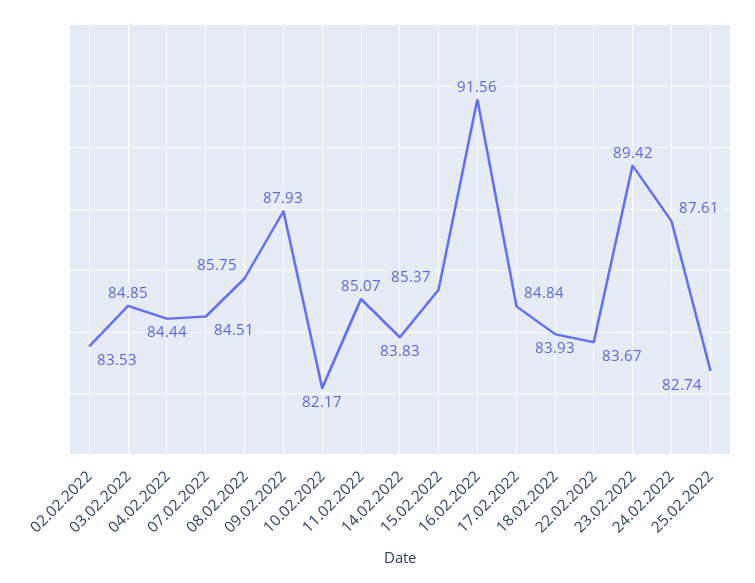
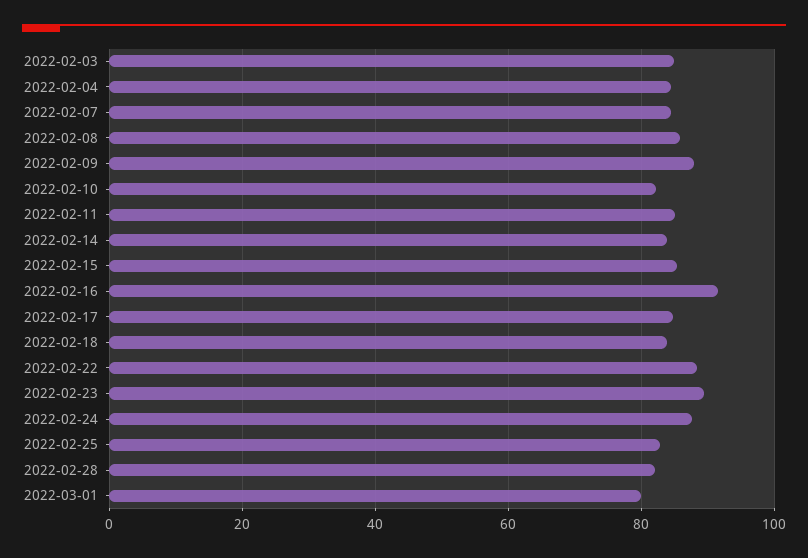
02.02.2022: 83.53 -> none
22.02.2022: 83.67 -> 88
2022-02-28: none -> 82
2022-03-01: none -> 80

